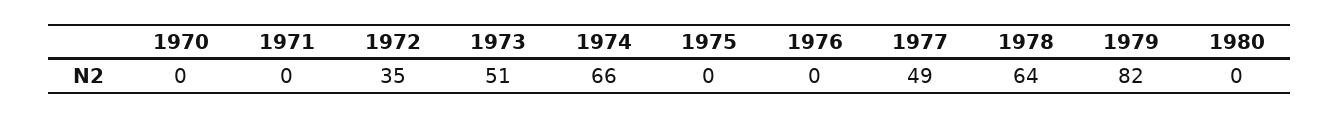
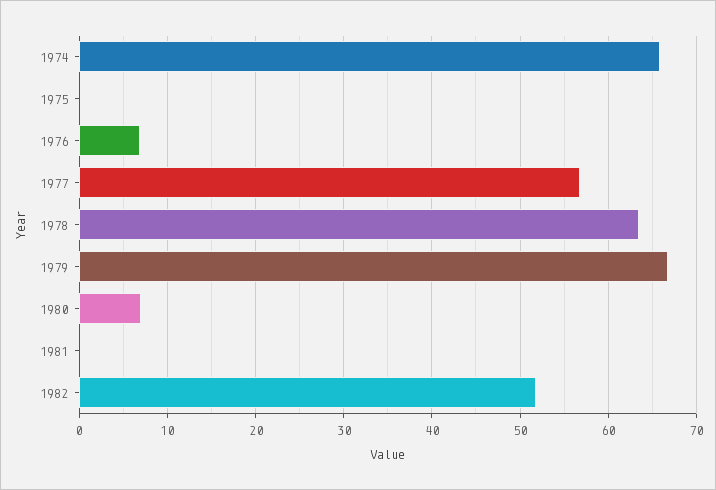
1970: 0 -> none
1971: 0 -> none
1972: 35 -> none
1973: 51 -> none
1976: 0 -> 7
1977: 49 -> 57
1979: 82 -> 67
1980: 0 -> 7
1981: none -> 0
1982: none -> 52

